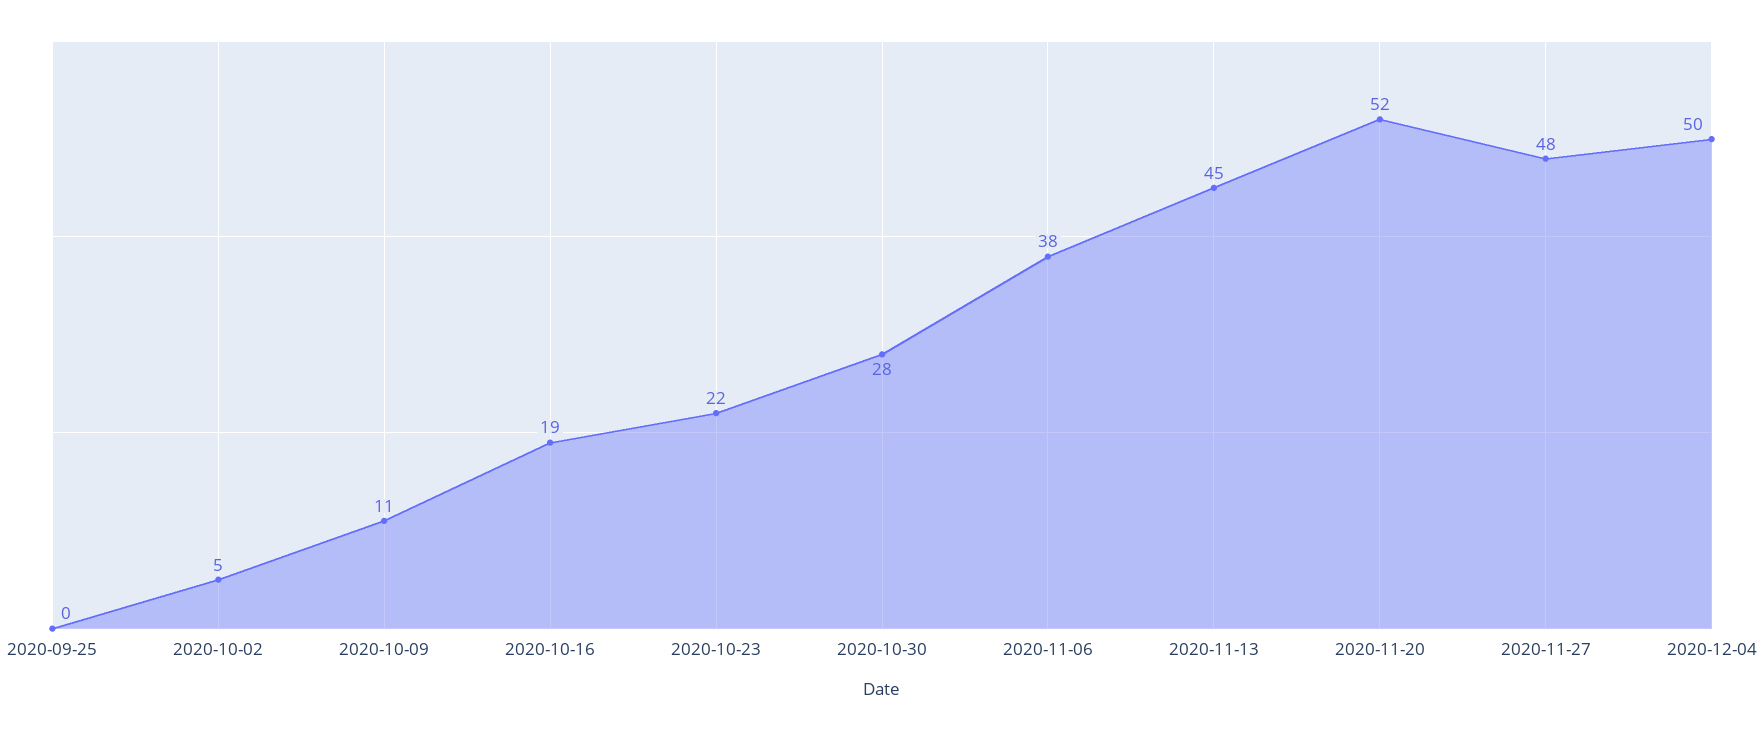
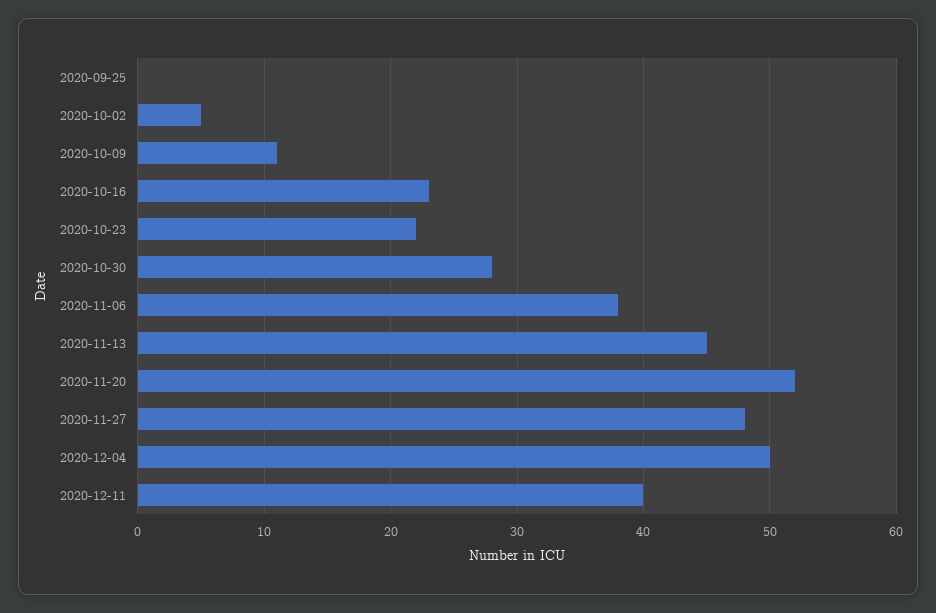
2020-10-16: 19 -> 23
2020-12-11: none -> 40

